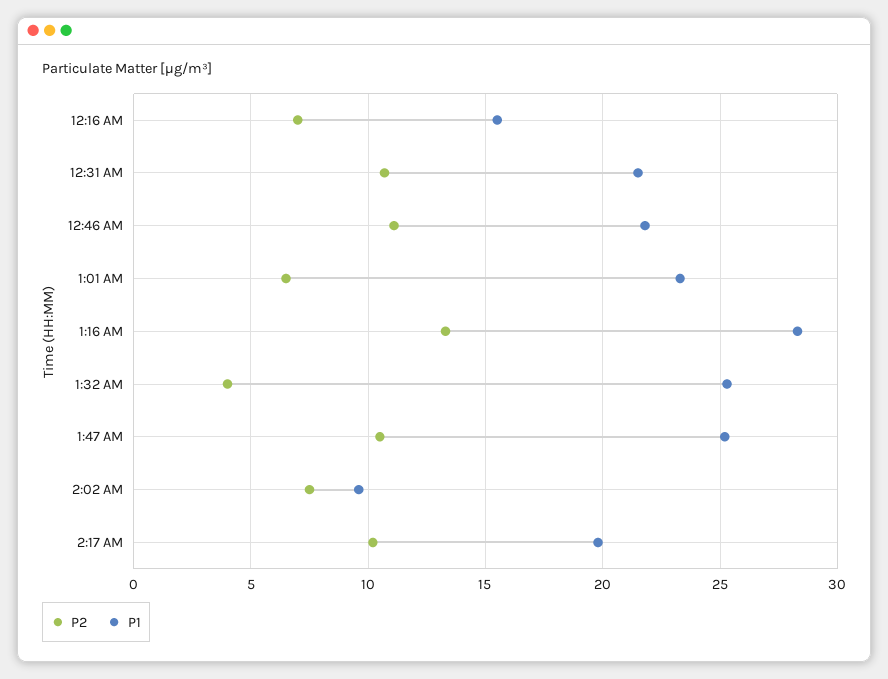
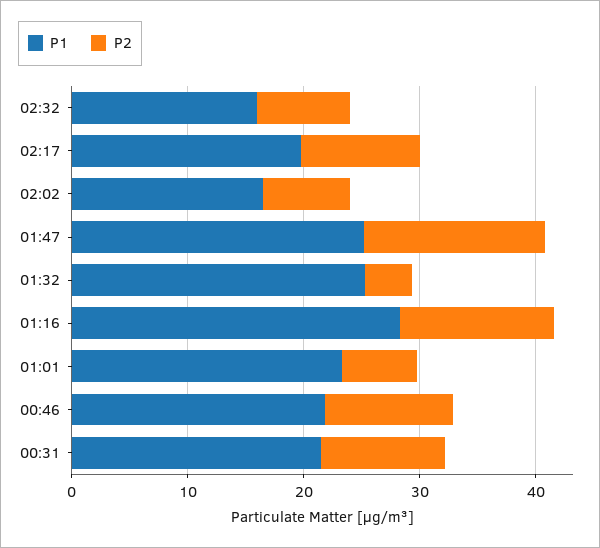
P2, 12:16 AM: 7 -> none
P1, 12:16 AM: 15.5 -> none
P2, 1:47 AM: 10.5 -> 16
P1, 2:02 AM: 9.5 -> 16
P1, 02:32: none -> 16
P2, 02:32: none -> 8

